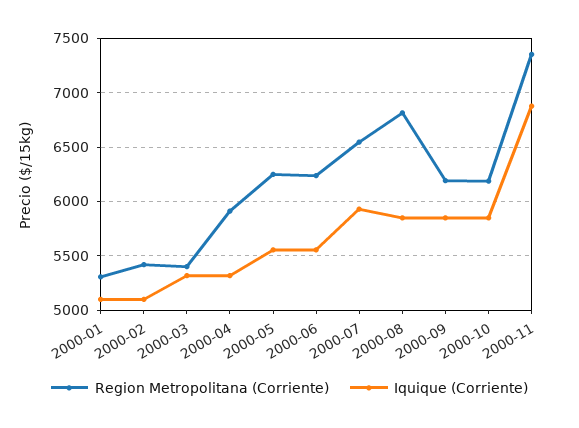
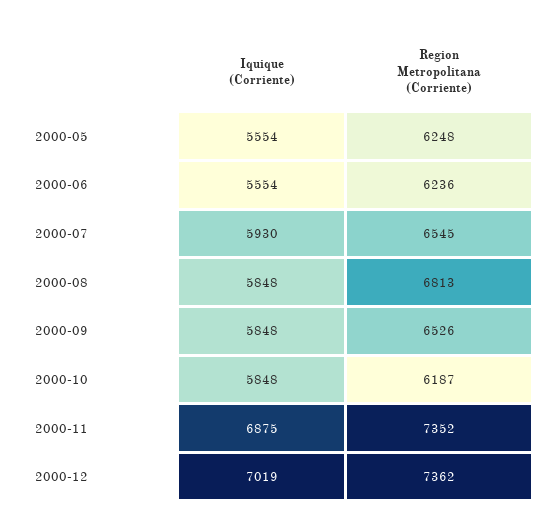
Region Metropolitana (Corriente), 2000-01: 5300 -> none
Iquique (Corriente), 2000-01: 5100 -> none
Region Metropolitana (Corriente), 2000-02: 5400 -> none
Iquique (Corriente), 2000-02: 5100 -> none
Region Metropolitana (Corriente), 2000-03: 5400 -> none
Iquique (Corriente), 2000-03: 5300 -> none
Region Metropolitana (Corriente), 2000-04: 5900 -> none
Iquique (Corriente), 2000-04: 5300 -> none
Region Metropolitana (Corriente), 2000-09: 6200 -> 6526
Iquique (Corriente), 2000-12: none -> 7019
Region Metropolitana (Corriente), 2000-12: none -> 7362

